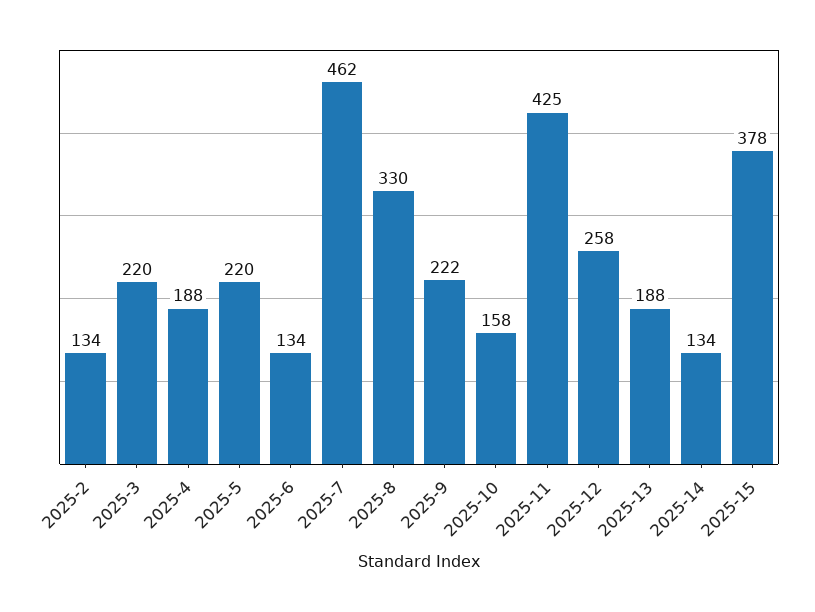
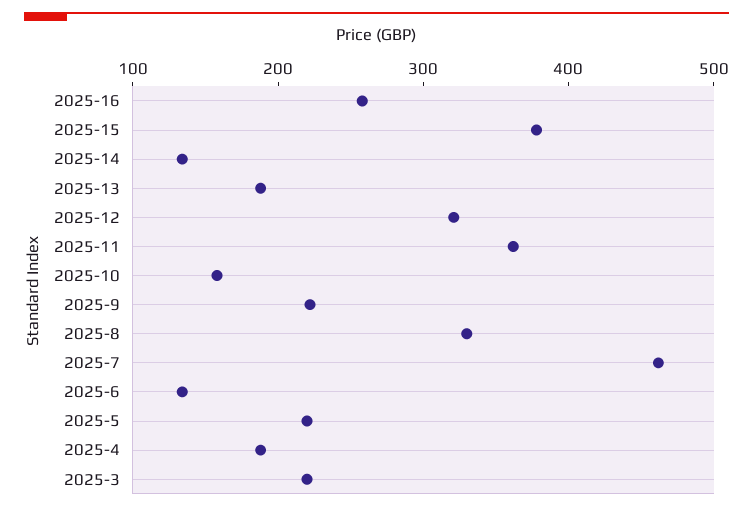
2025-2: 134 -> none
2025-11: 425 -> 360
2025-12: 258 -> 320
2025-16: none -> 260

